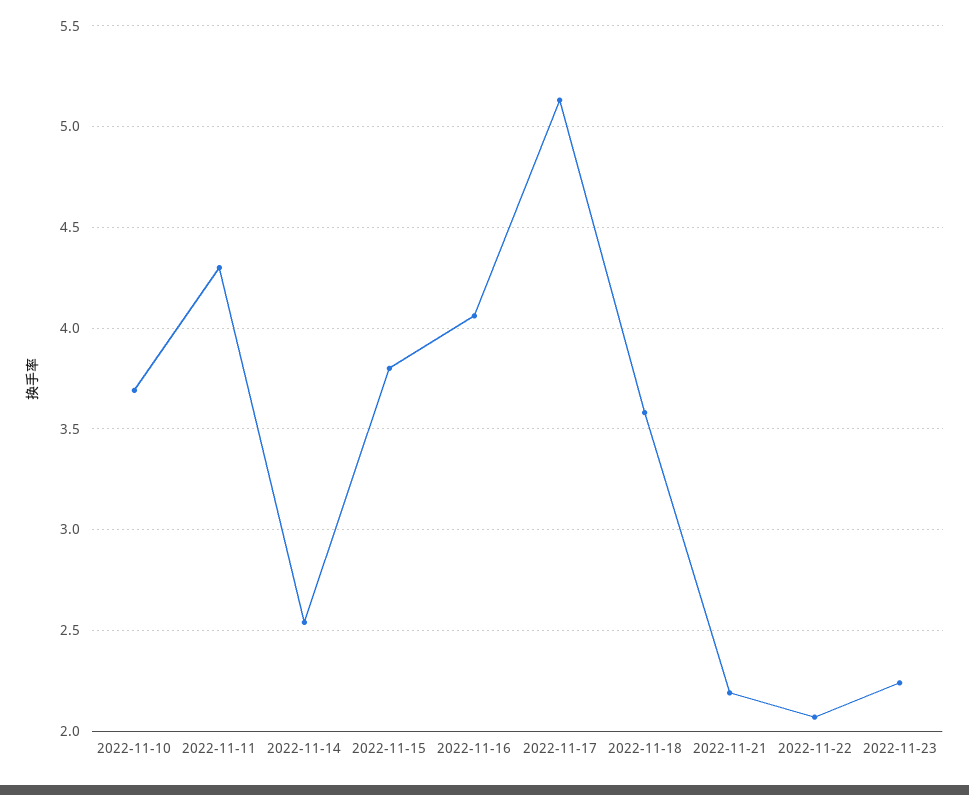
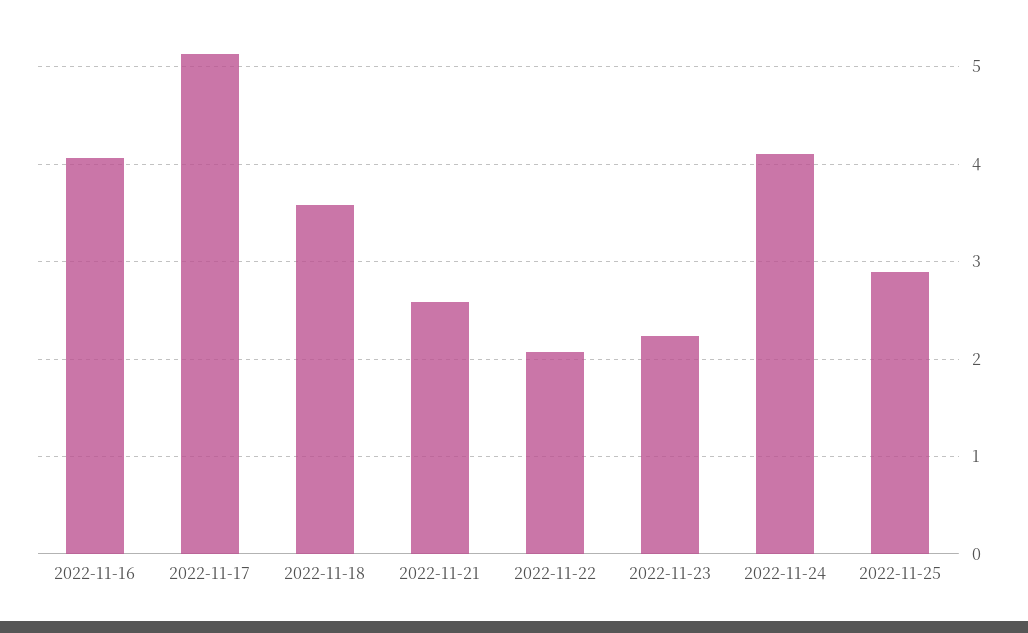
2022-11-10: 3.7 -> none
2022-11-11: 4.3 -> none
2022-11-14: 2.55 -> none
2022-11-15: 3.8 -> none
2022-11-21: 2.2 -> 2.6
2022-11-24: none -> 4.1
2022-11-25: none -> 2.9

